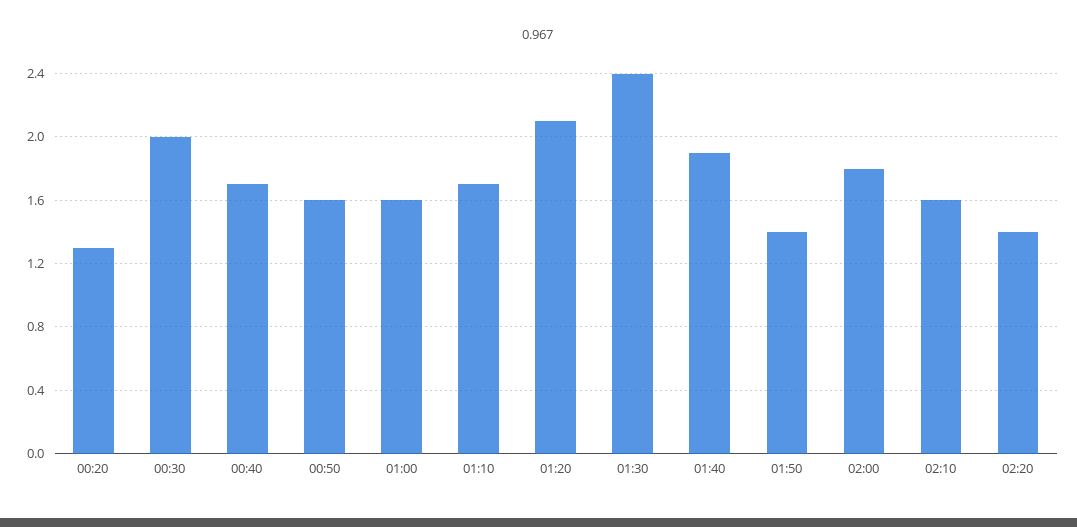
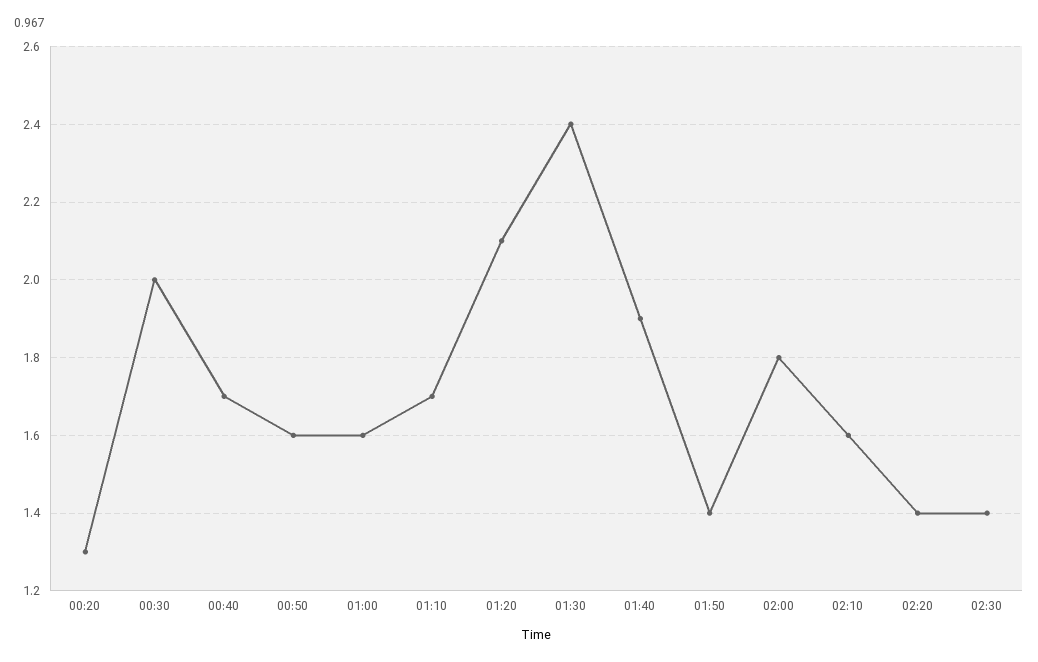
02:30: none -> 1.4

